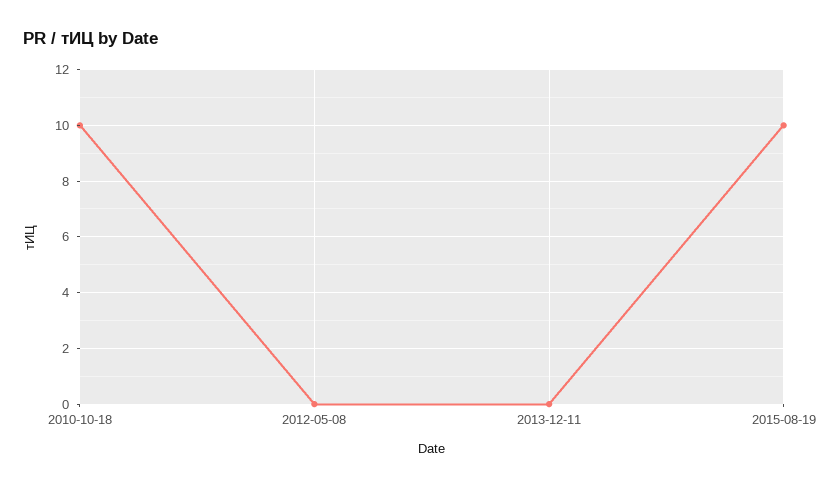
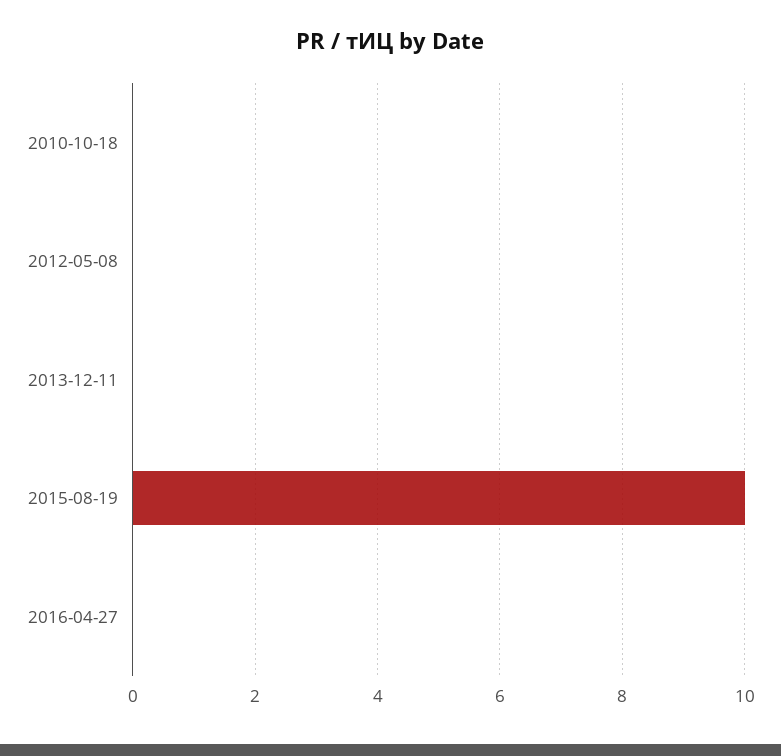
2010-10-18: 10 -> 0
2016-04-27: none -> 0

